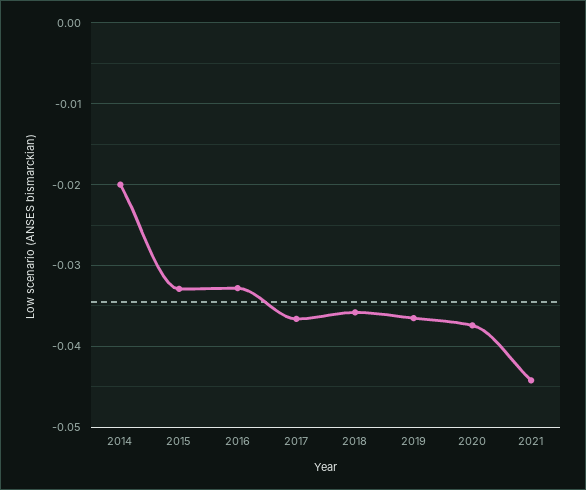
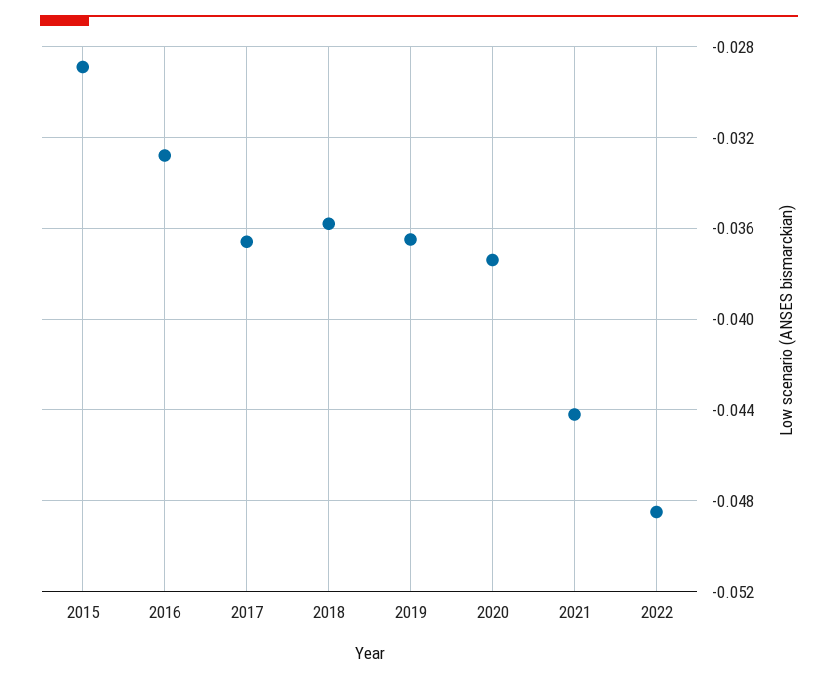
2014: -0.02 -> none
2015: -0.033 -> -0.029
2022: none -> -0.0485

